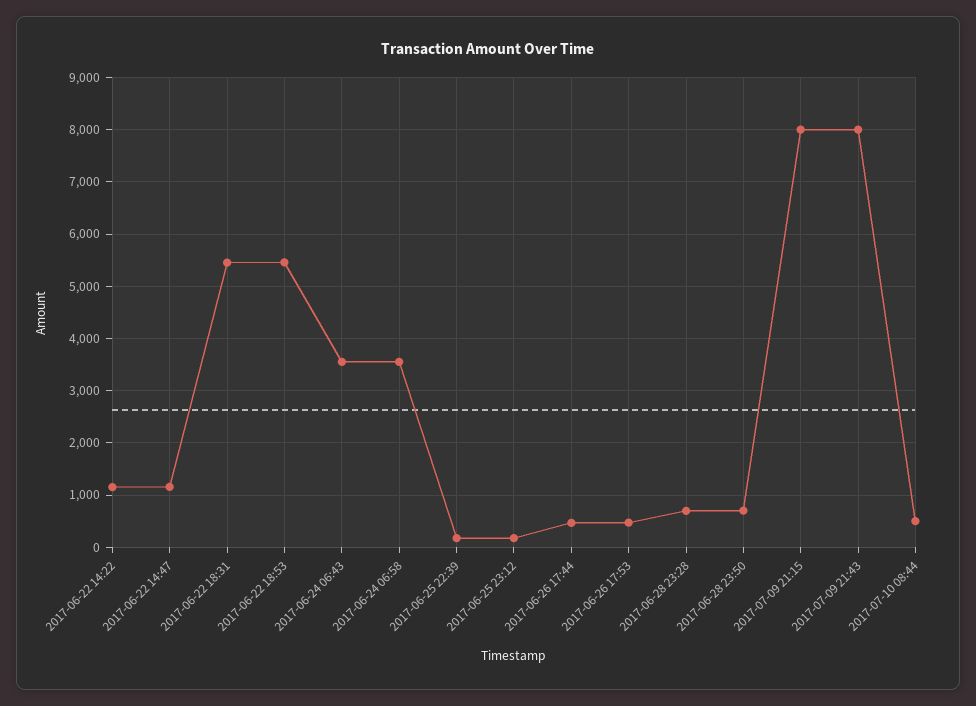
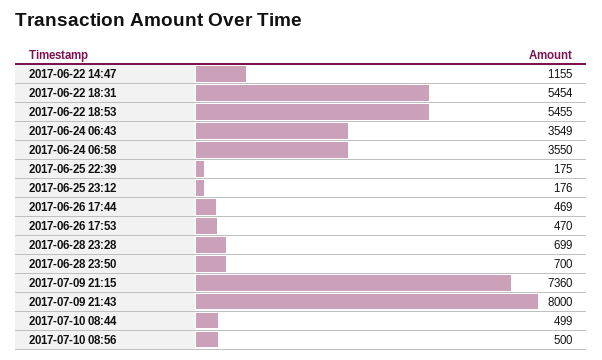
2017-06-22 14:22: 1200 -> none
2017-07-09 21:15: 8000 -> 7360
2017-07-10 08:56: none -> 500

